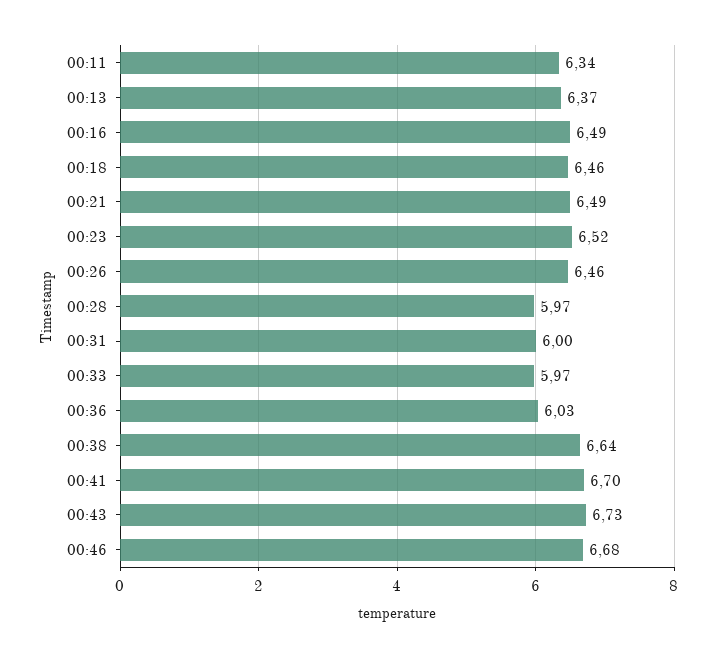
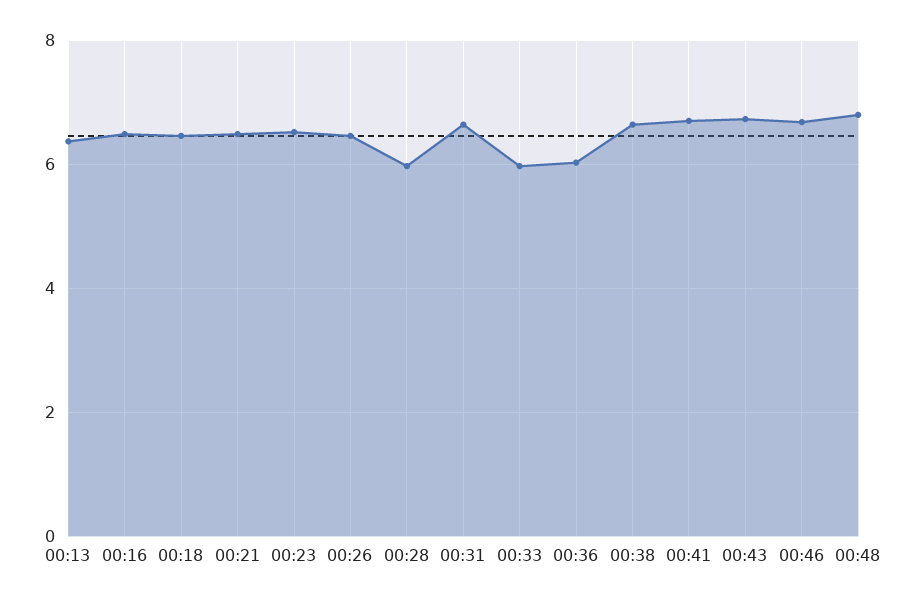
00:11: 6.34 -> none
00:31: 6 -> 6.6
00:48: none -> 6.8

